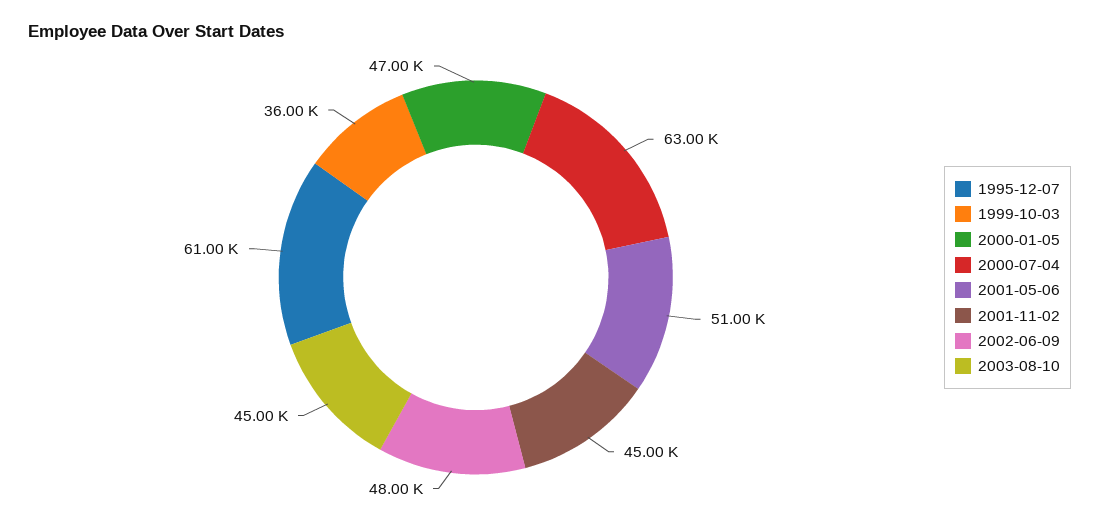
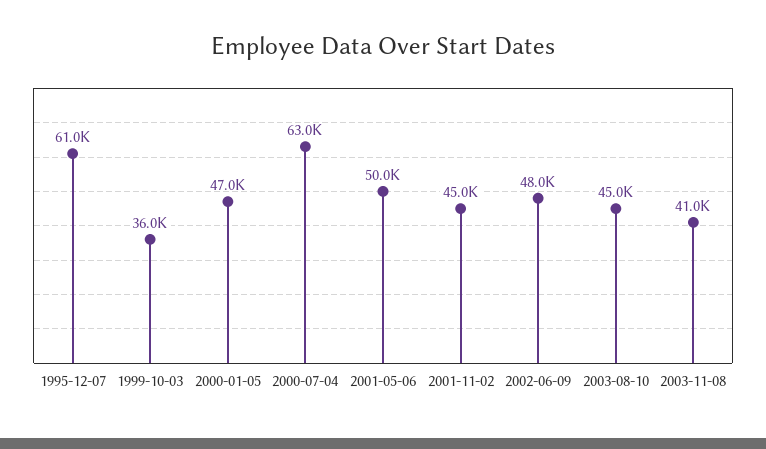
2001-05-06: 51000 -> 50000
2003-11-08: none -> 41000

